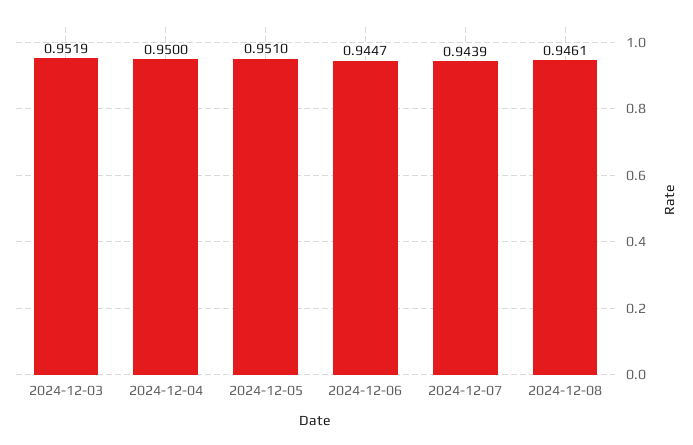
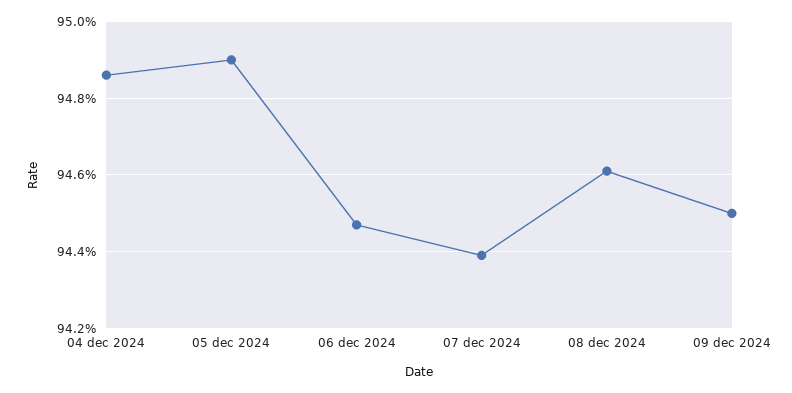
2024-12-03: 0.9519 -> none
2024-12-04: 0.95 -> 0.9485
2024-12-05: 0.951 -> 0.949
09 dec 2024: none -> 0.945

